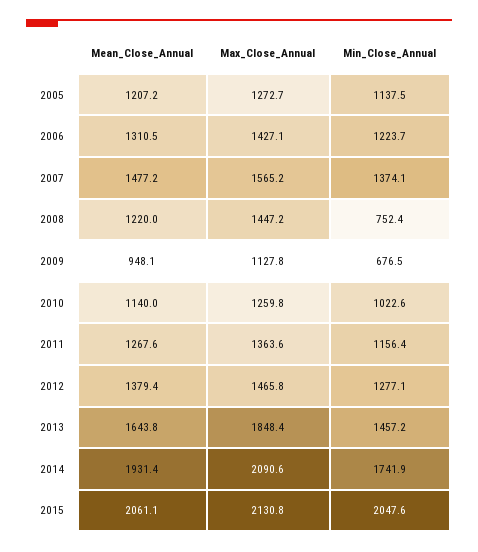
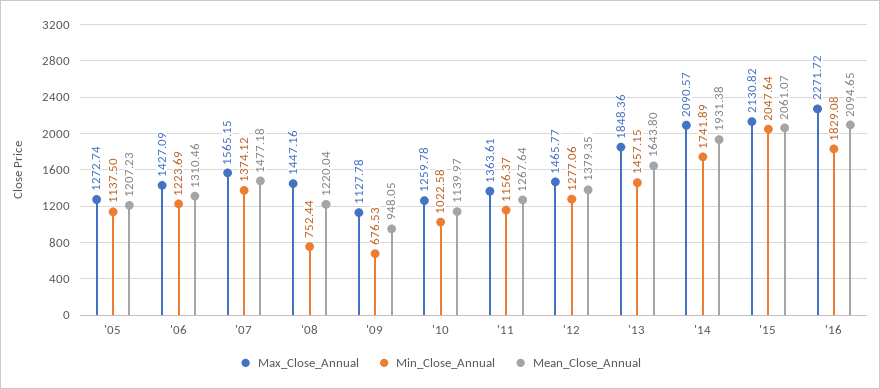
Max_Close_Annual, '16: none -> 2271.72
Min_Close_Annual, '16: none -> 1829.08
Mean_Close_Annual, '16: none -> 2094.65

